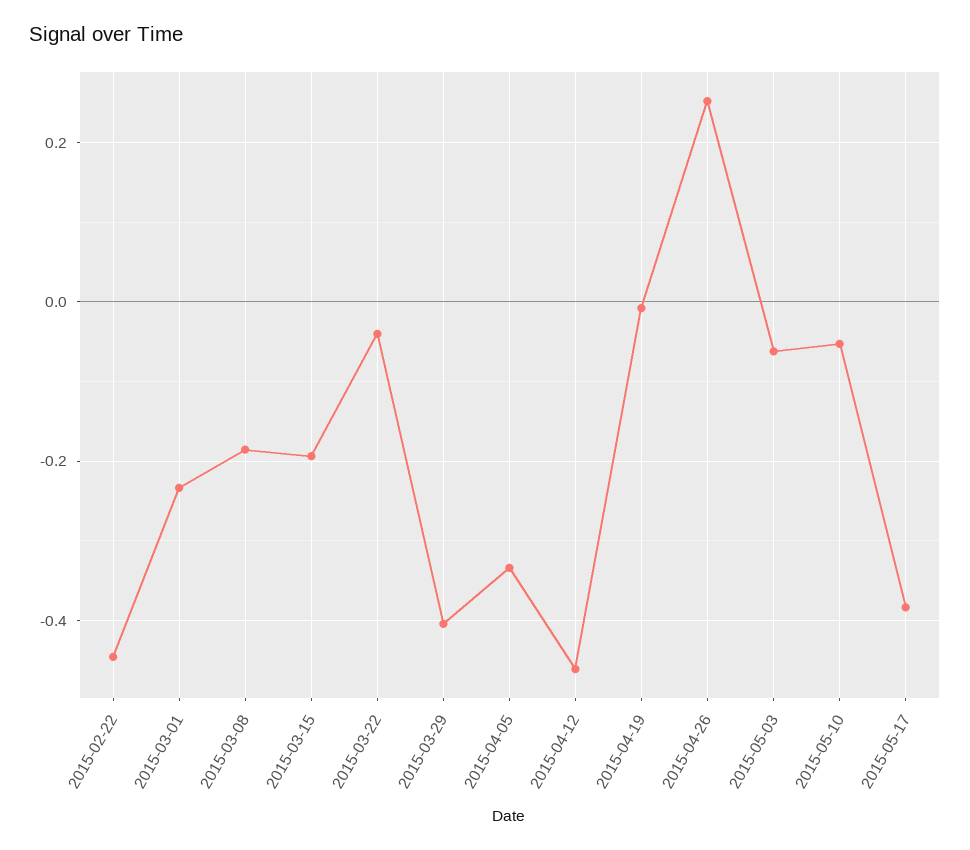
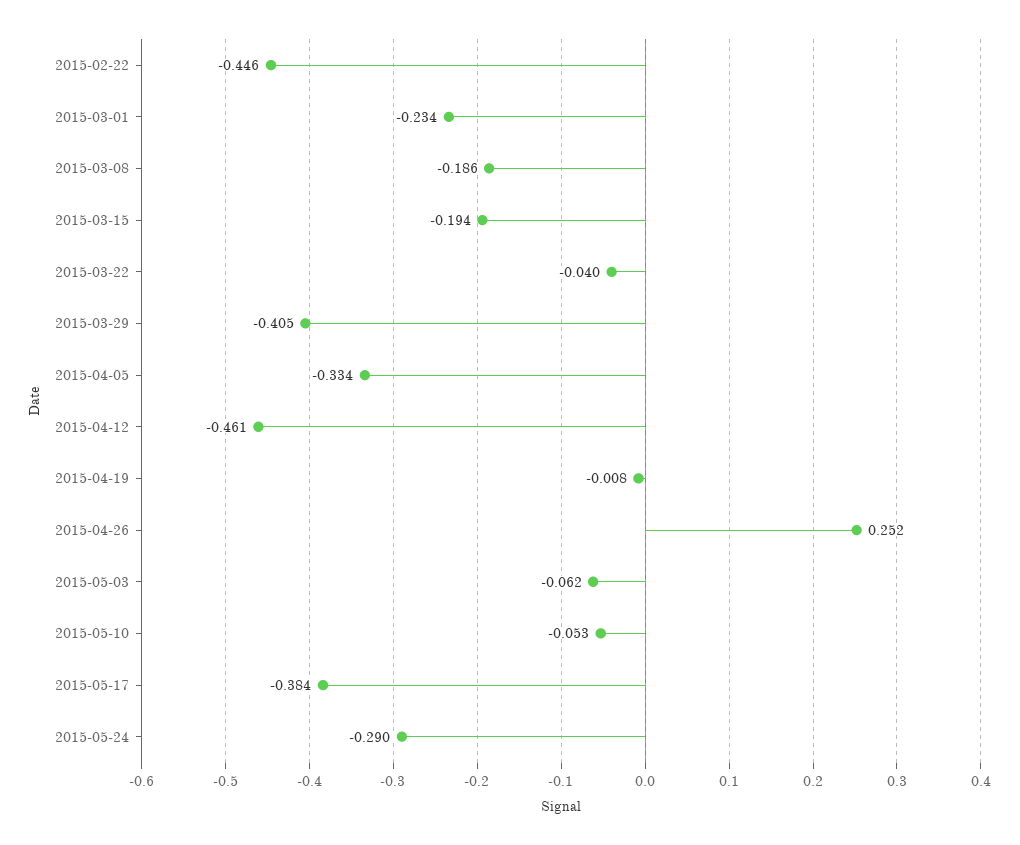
2015-05-24: none -> -0.29

